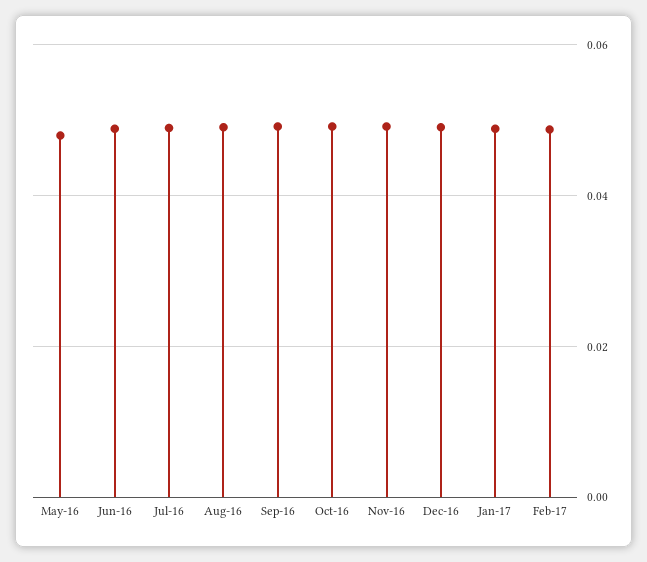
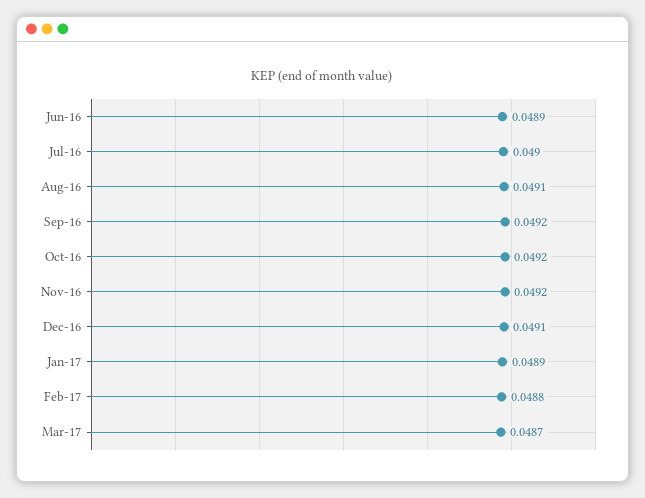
May-16: 0.048 -> none
Mar-17: none -> 0.0487

